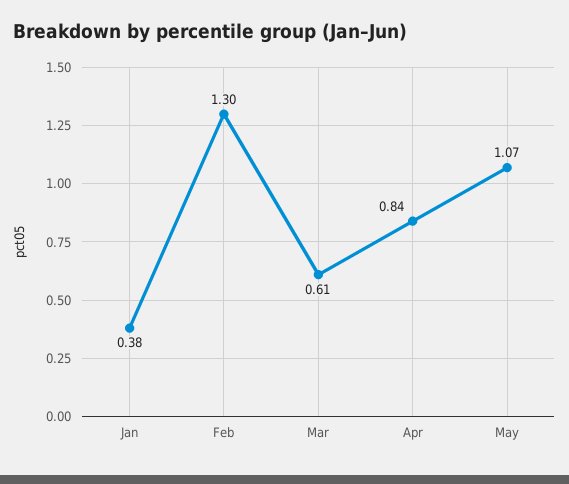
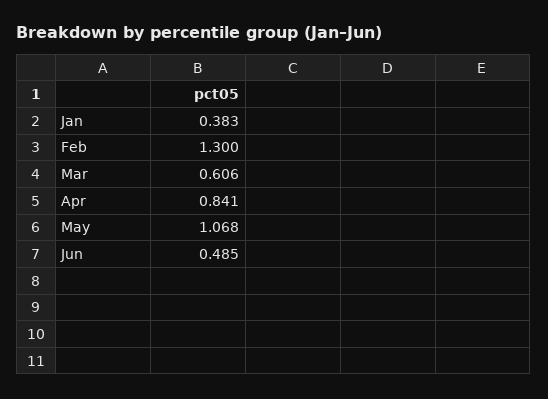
Jun: none -> 0.485

